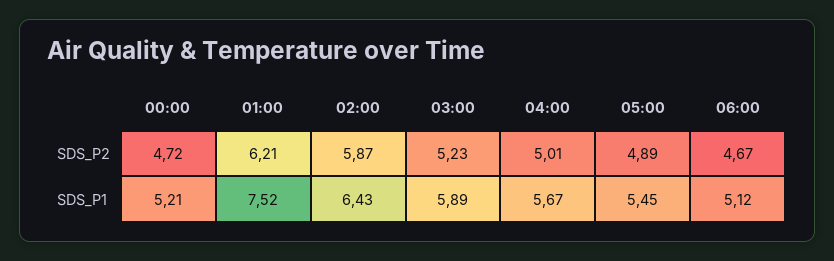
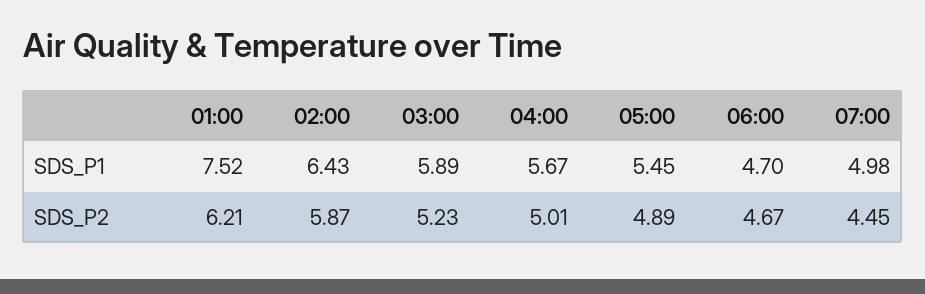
00:00, SDS_P2: 4.72 -> none
00:00, SDS_P1: 5.21 -> none
06:00, SDS_P1: 5.12 -> 4.7
07:00, SDS_P1: none -> 4.98
07:00, SDS_P2: none -> 4.45

